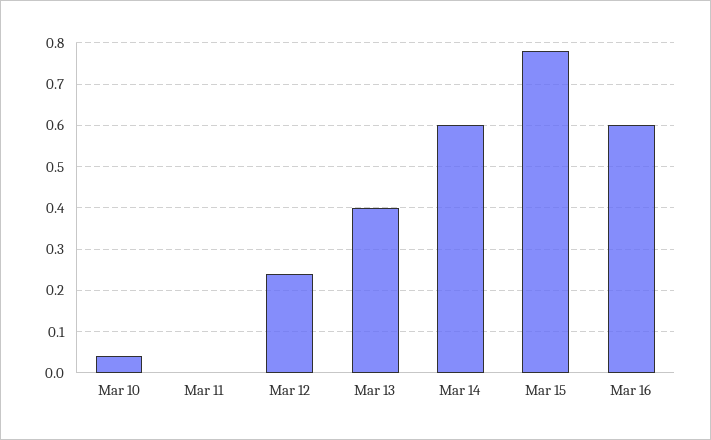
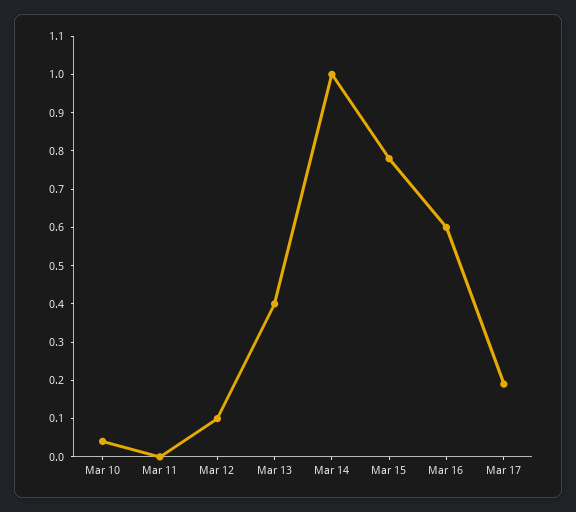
Mar 12: 0.25 -> 0.1
Mar 14: 0.6 -> 1
Mar 17: none -> 0.2

